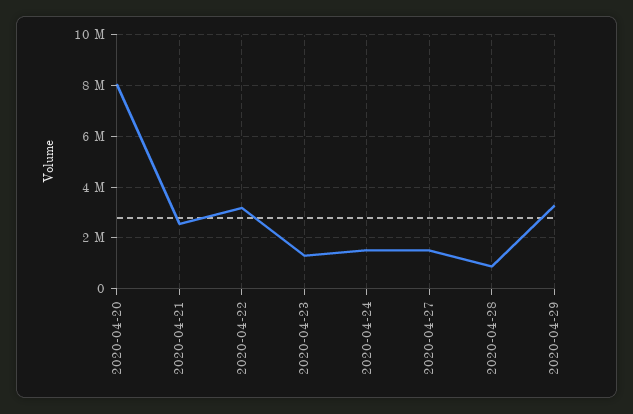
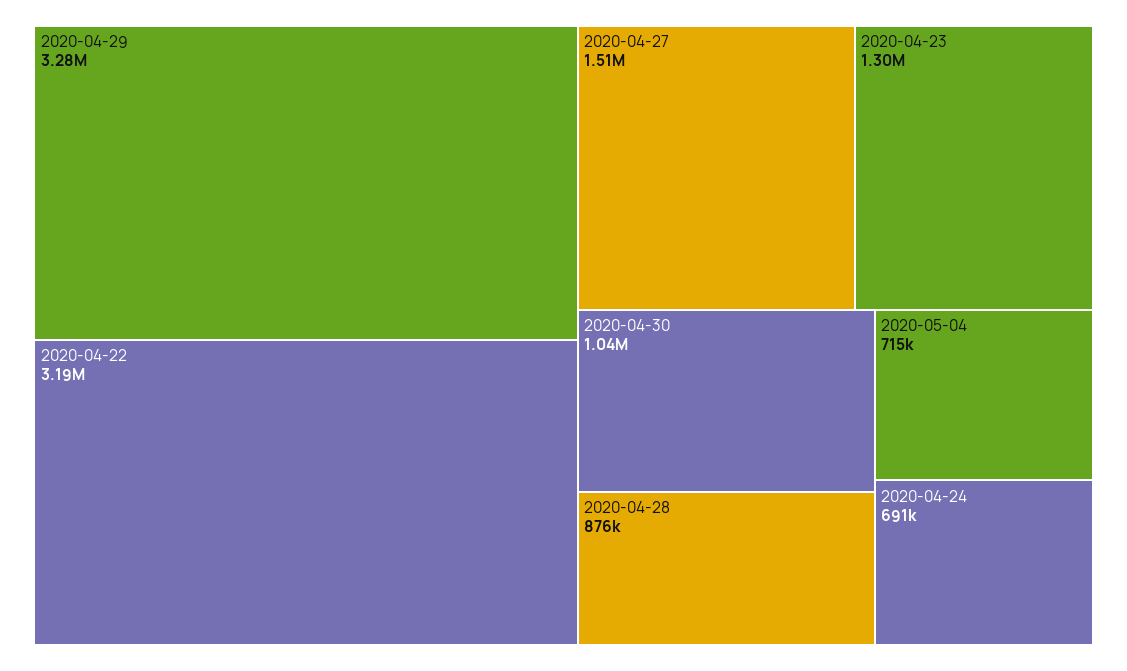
2020-04-20: 8000000 -> none
2020-04-21: 2500000 -> none
2020-04-24: 1500000 -> 691000
2020-04-30: none -> 1040000
2020-05-04: none -> 715000

